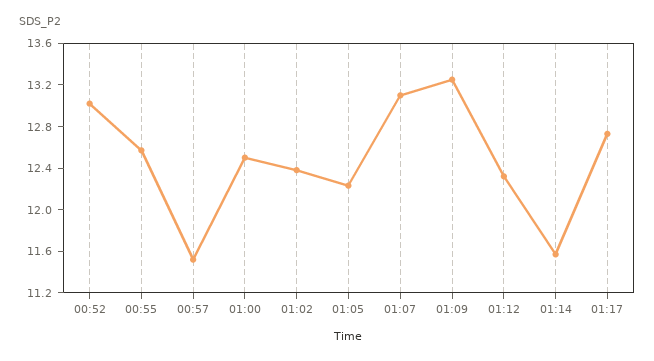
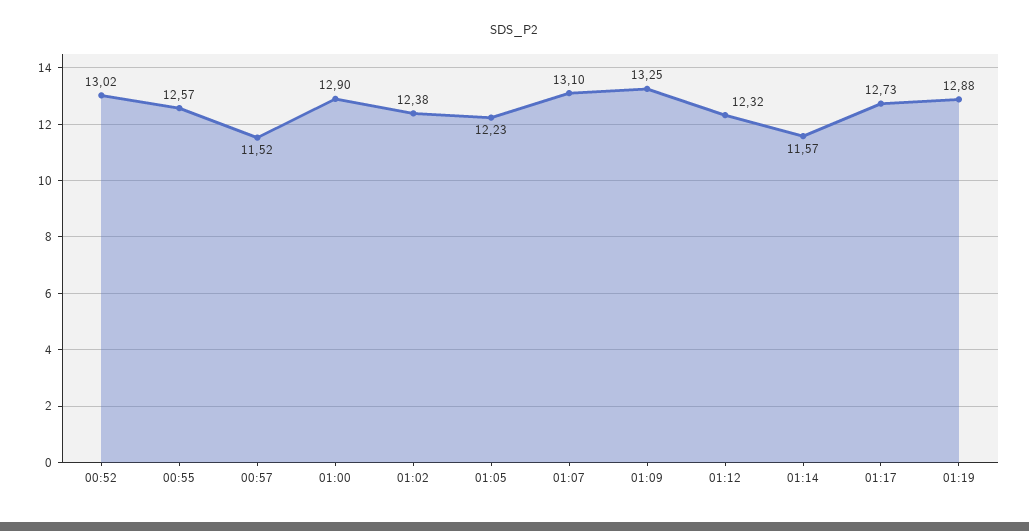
01:00: 12.5 -> 12.9
01:19: none -> 12.88

